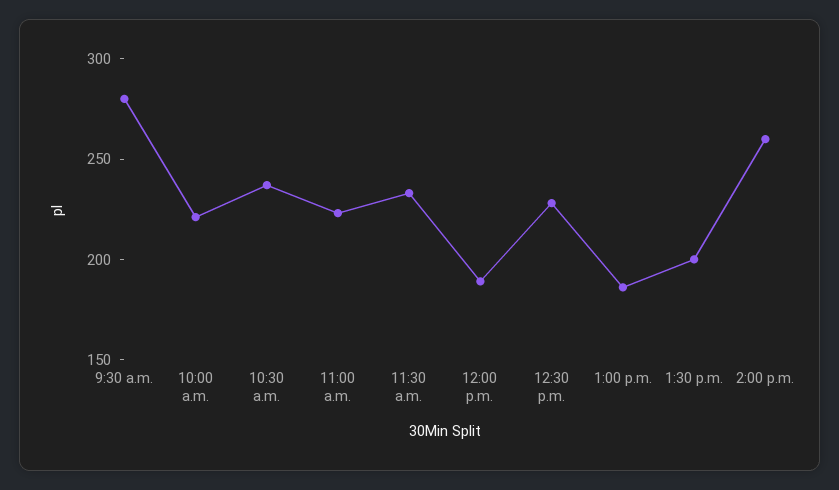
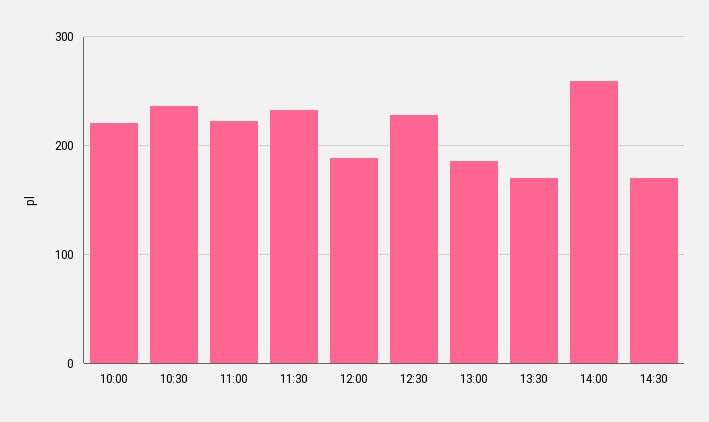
9:30 a.m.: 280 -> none
1:30 p.m.: 200 -> 170
14:30: none -> 170

